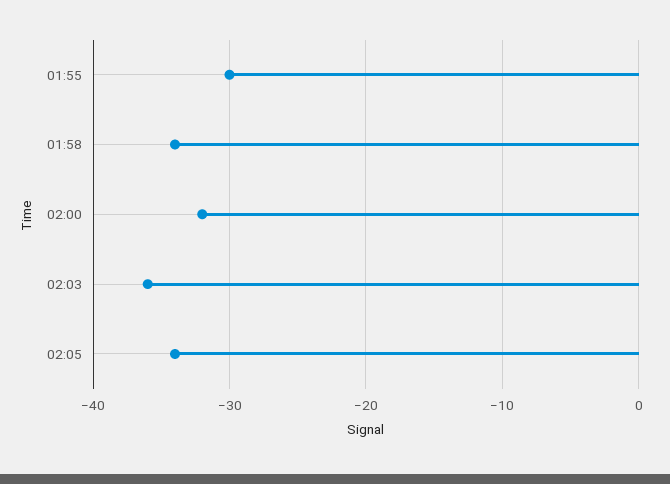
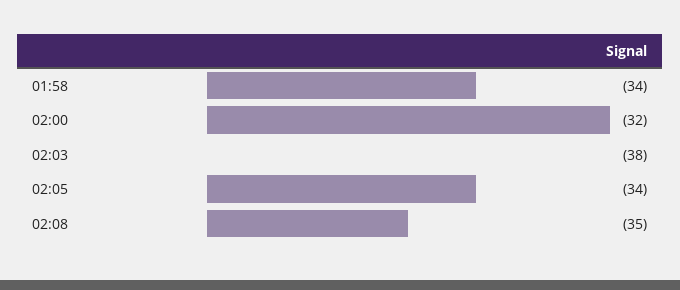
01:55: -30 -> none
02:03: -36 -> -38
02:08: none -> -35

